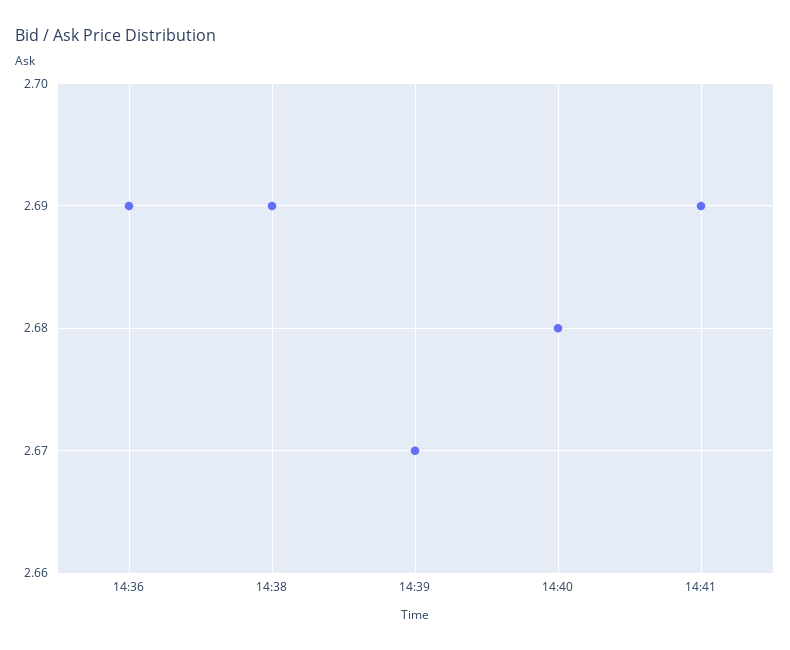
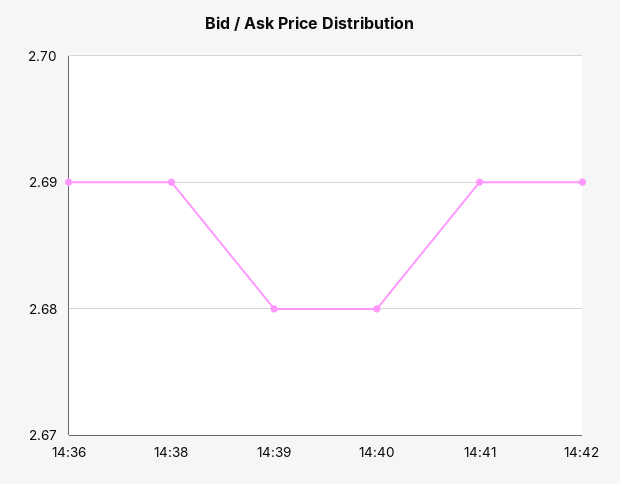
14:39: 2.67 -> 2.68
14:42: none -> 2.69

